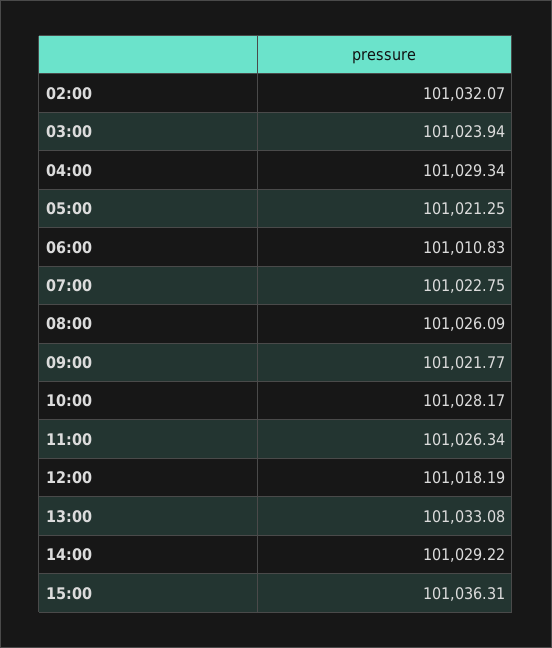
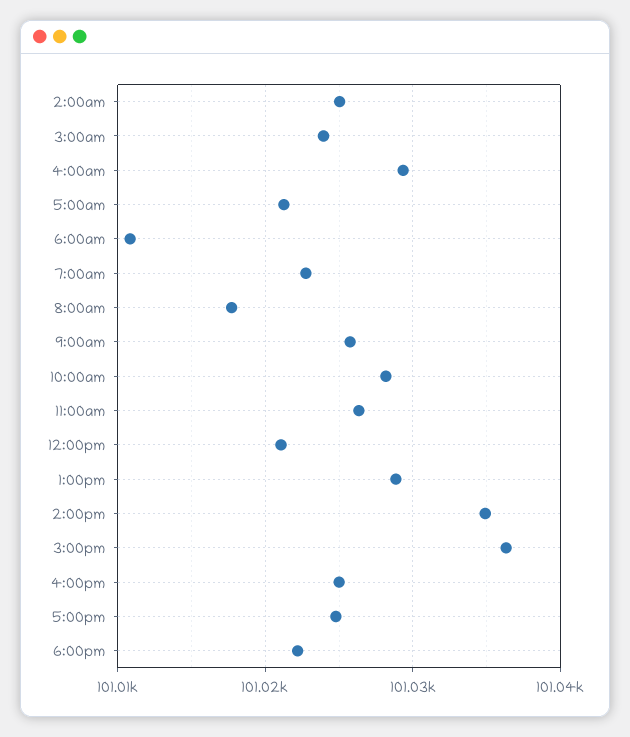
02:00: 101032.07 -> 101025
08:00: 101026.09 -> 101018
09:00: 101021.77 -> 101026
12:00: 101018.19 -> 101021
13:00: 101033.08 -> 101029
14:00: 101029.22 -> 101035
4:00pm: none -> 101025
5:00pm: none -> 101025
6:00pm: none -> 101022

